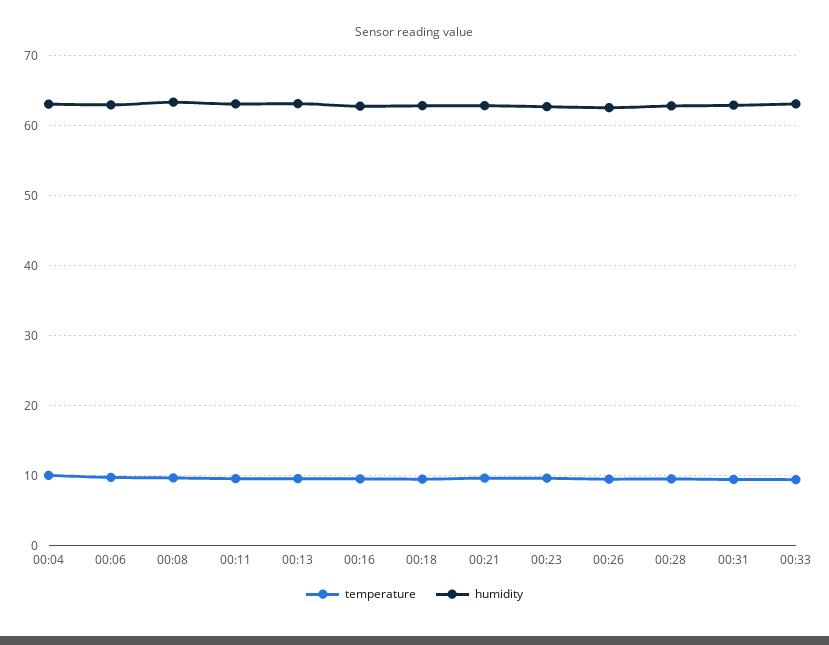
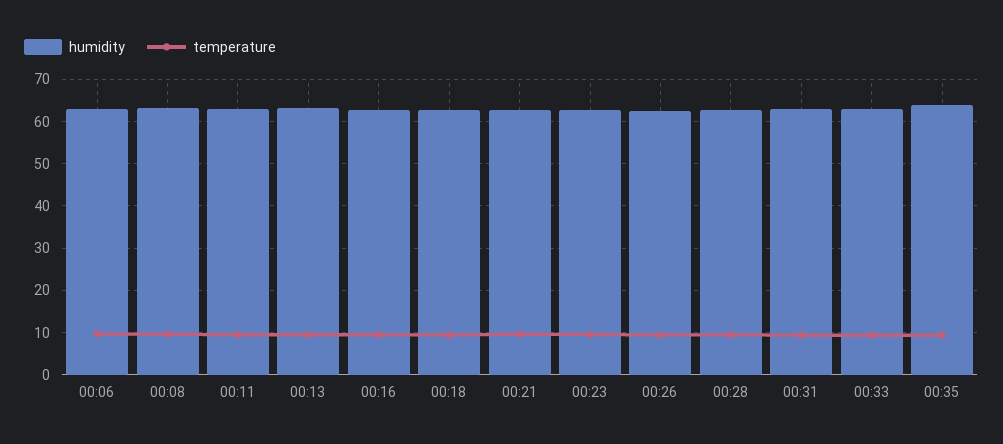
temperature, 00:04: 10 -> none
humidity, 00:04: 63 -> none
humidity, 00:35: none -> 64
temperature, 00:35: none -> 10

